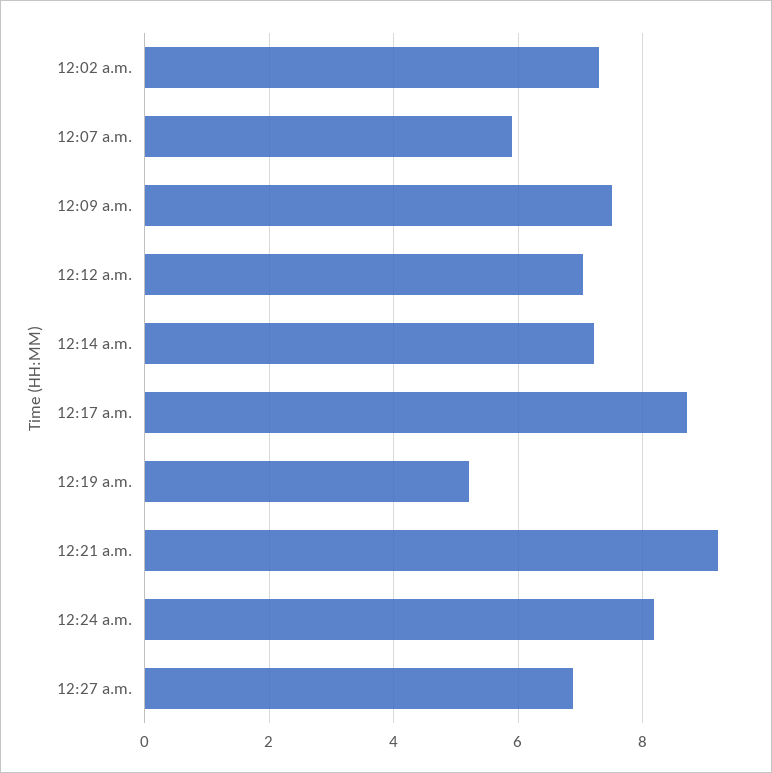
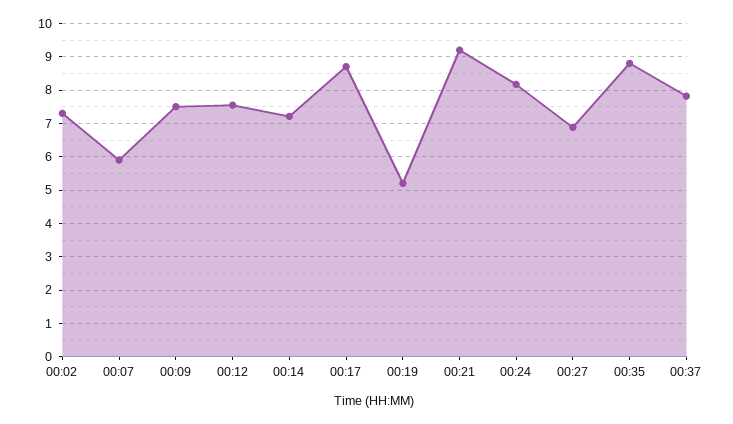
12:12 a.m.: 7 -> 7.6
00:35: none -> 8.8
00:37: none -> 7.8

